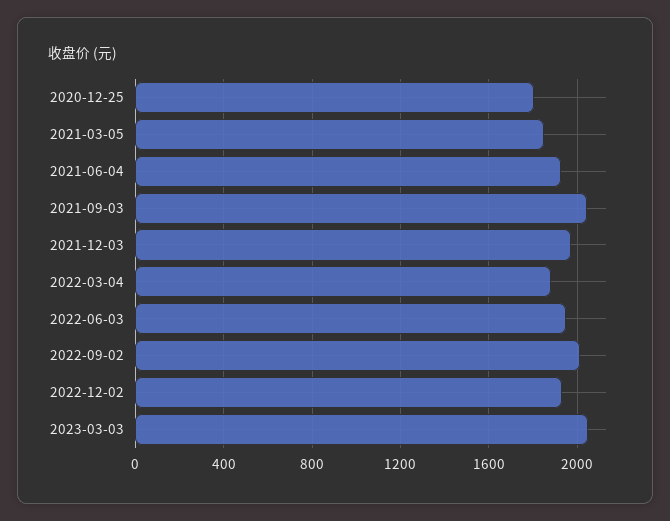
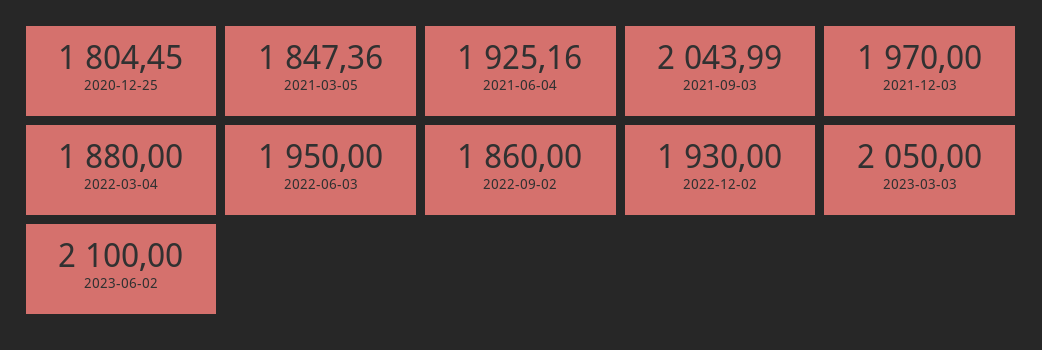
2022-09-02: 2000 -> 1860
2023-06-02: none -> 2100

